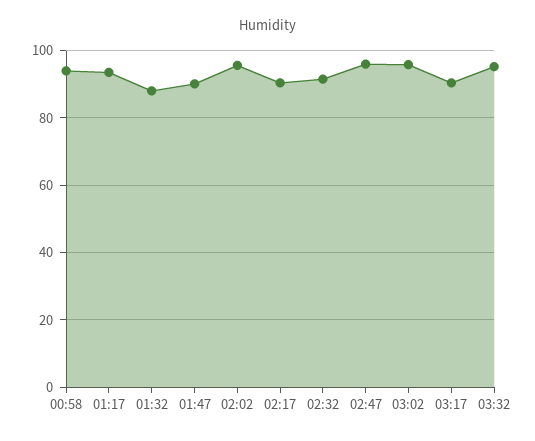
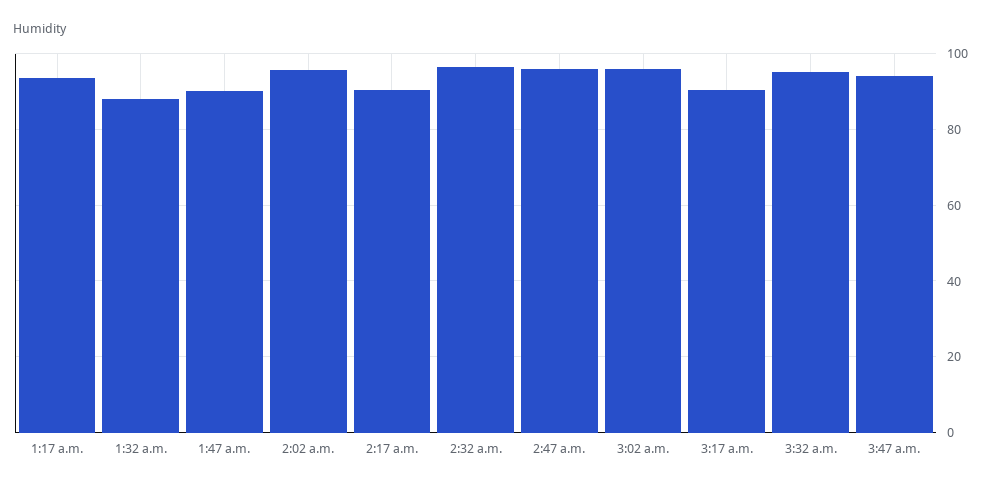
00:58: 94 -> none
02:32: 92 -> 96
3:47 a.m.: none -> 94

